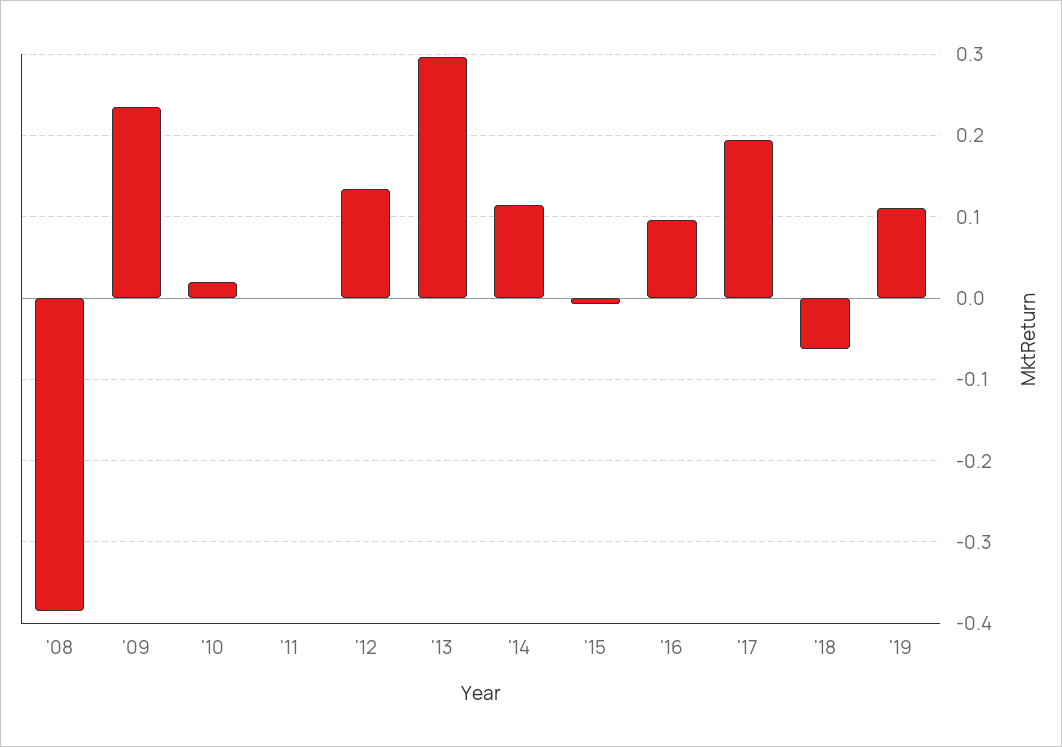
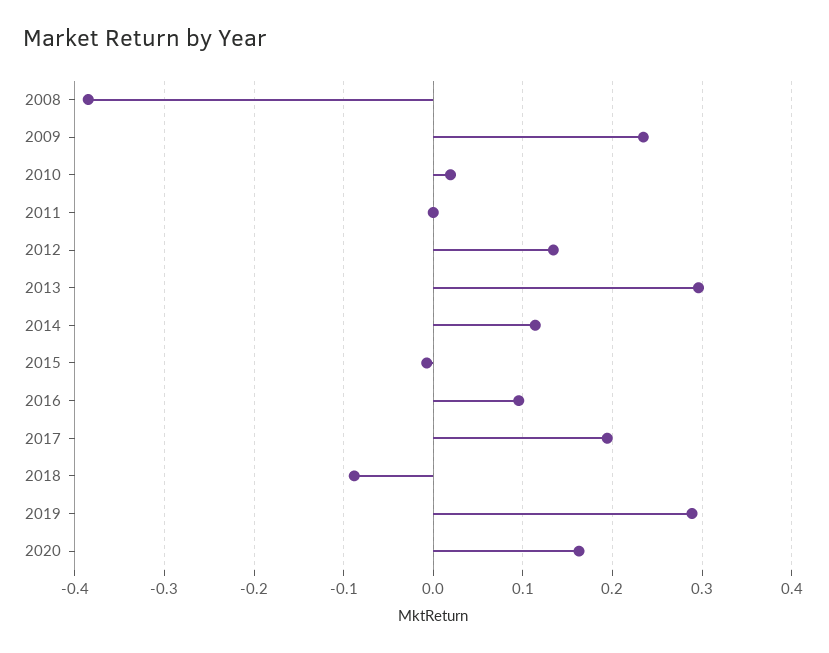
'18: -0.06 -> -0.09
'19: 0.11 -> 0.29
2020: none -> 0.16

